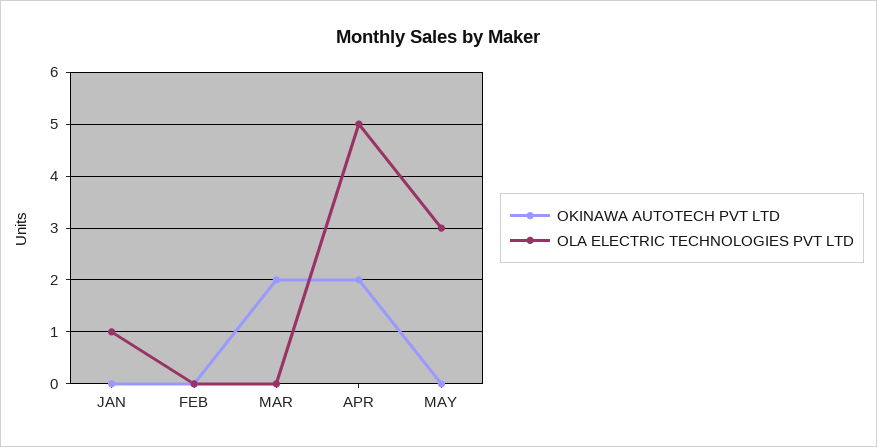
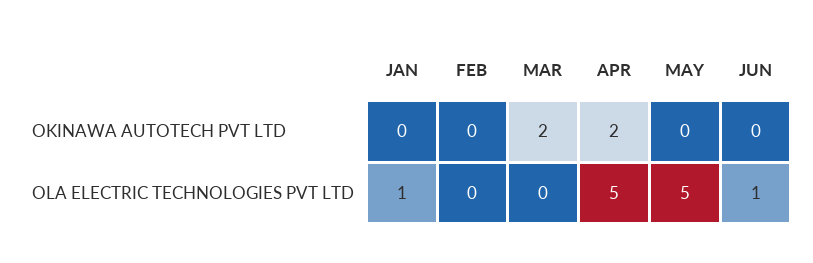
OLA ELECTRIC TECHNOLOGIES PVT LTD, MAY: 3 -> 5
OKINAWA AUTOTECH PVT LTD, JUN: none -> 0
OLA ELECTRIC TECHNOLOGIES PVT LTD, JUN: none -> 1

